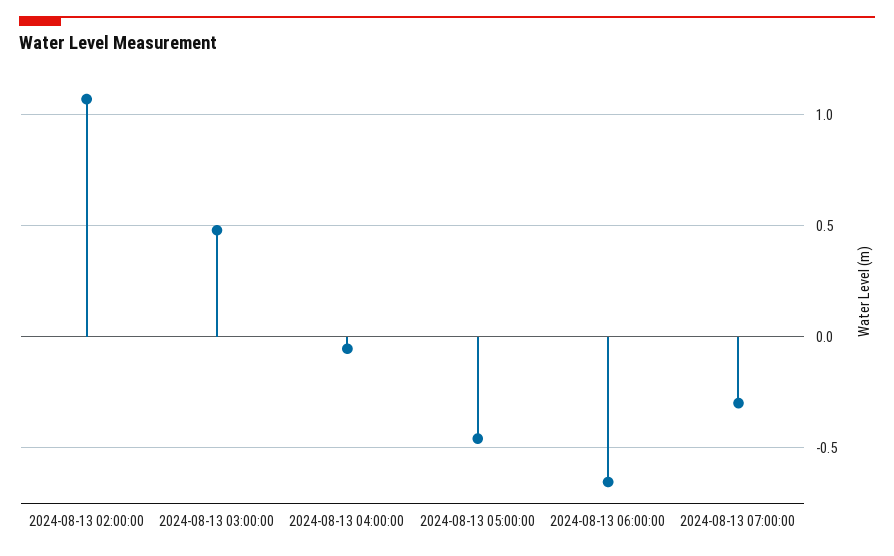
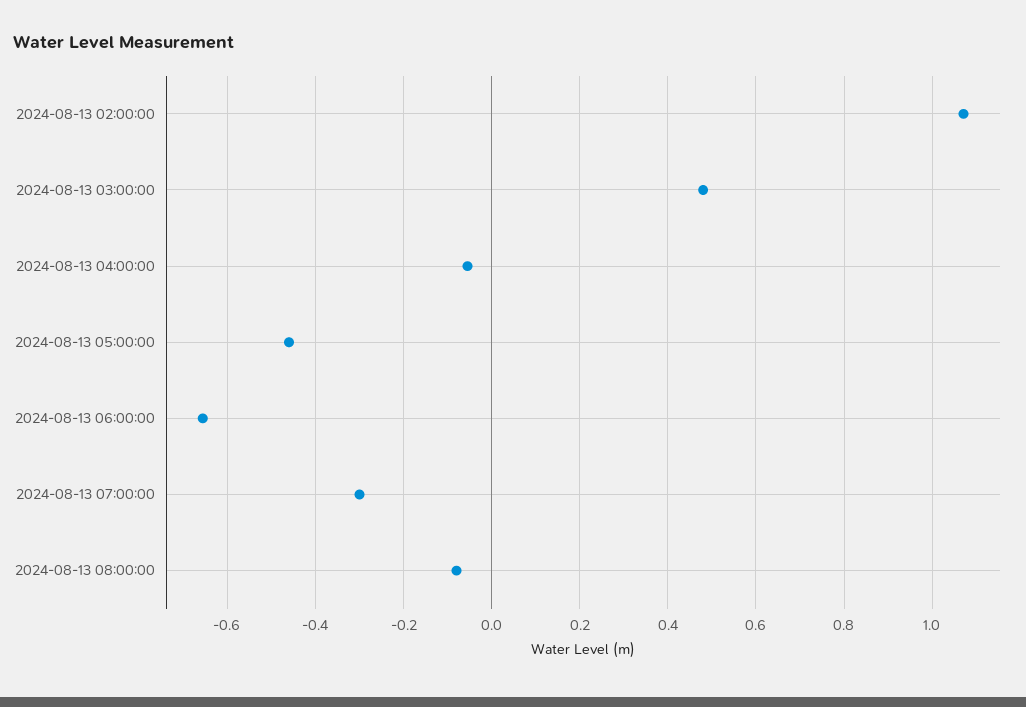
2024-08-13 08:00:00: none -> -0.08

